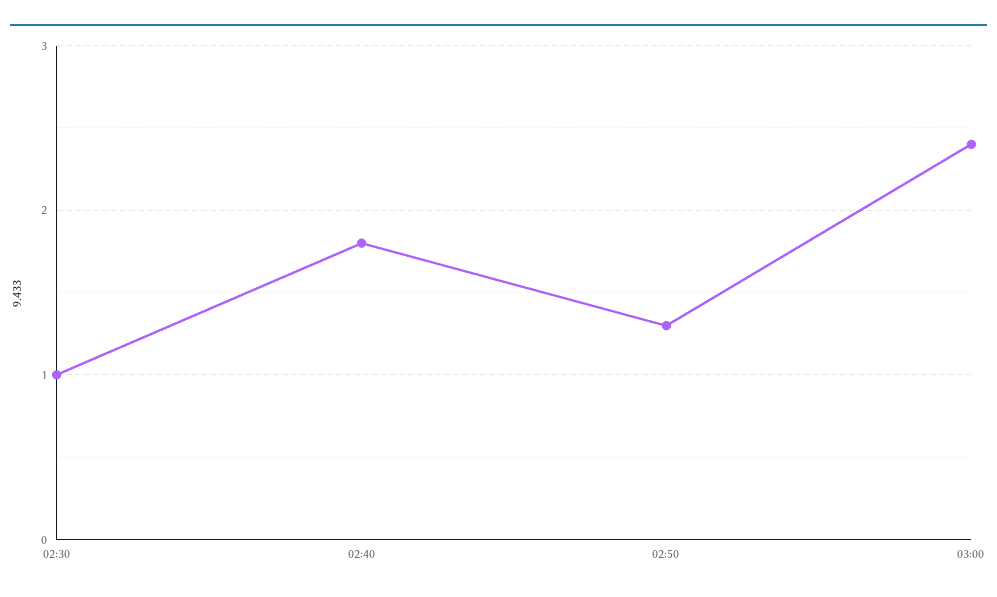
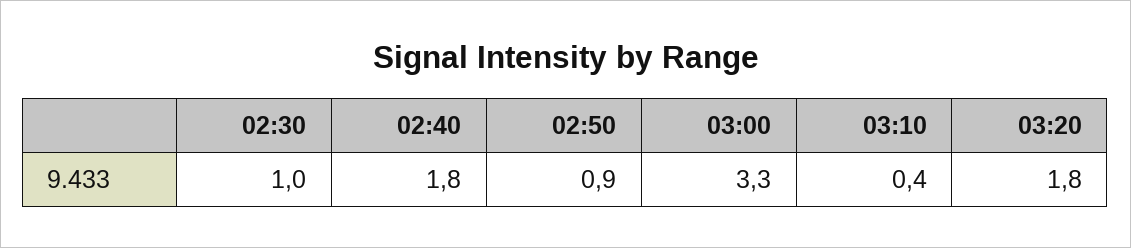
02:50: 1.3 -> 0.9
03:00: 2.4 -> 3.3
03:10: none -> 0.4
03:20: none -> 1.8

